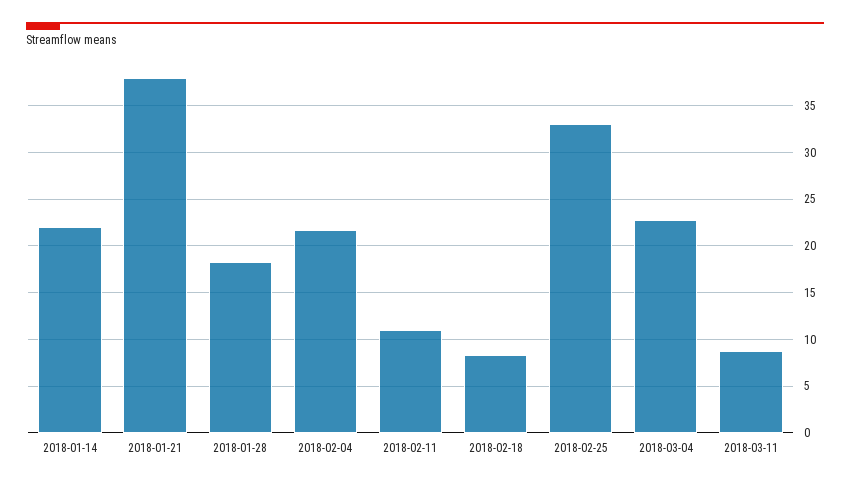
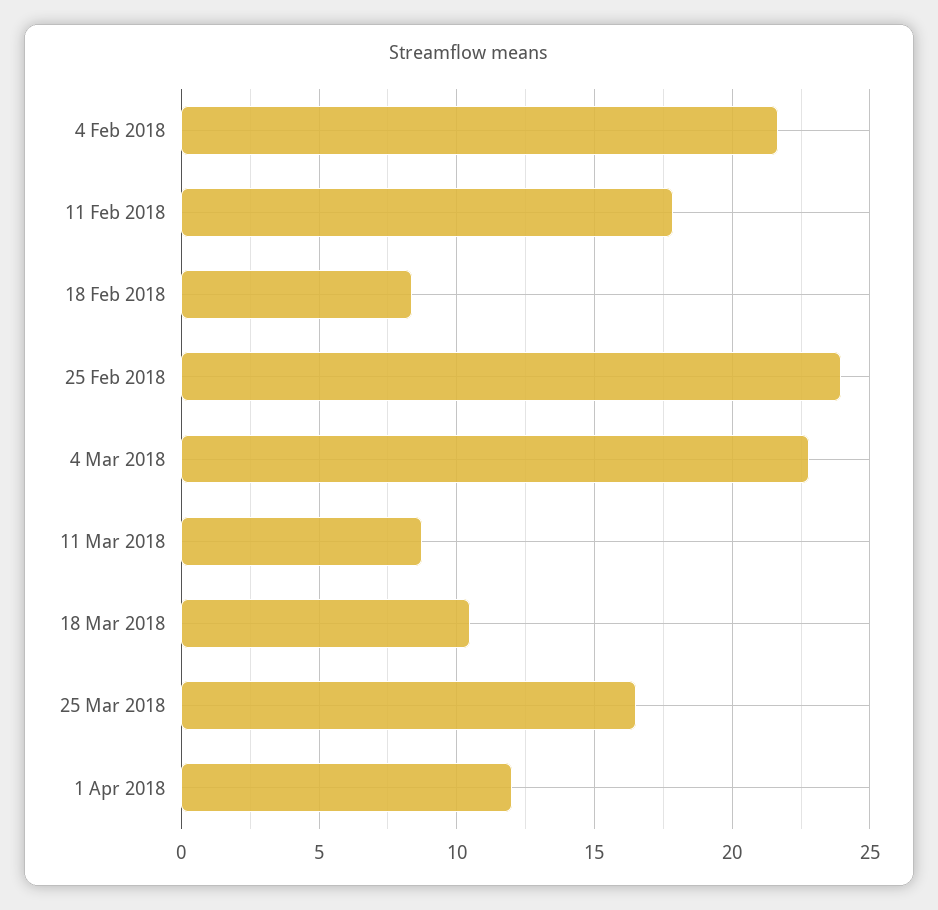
2018-01-14: 22 -> none
2018-01-21: 38 -> none
2018-01-28: 18 -> none
2018-02-11: 11 -> 18
2018-02-25: 33 -> 24
18 Mar 2018: none -> 10.5
25 Mar 2018: none -> 16.5
1 Apr 2018: none -> 12

